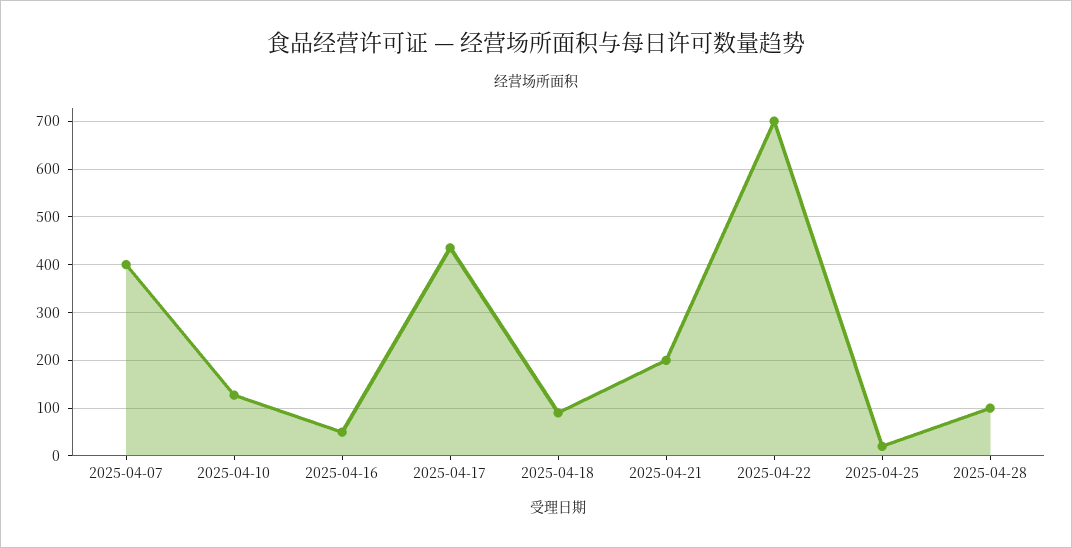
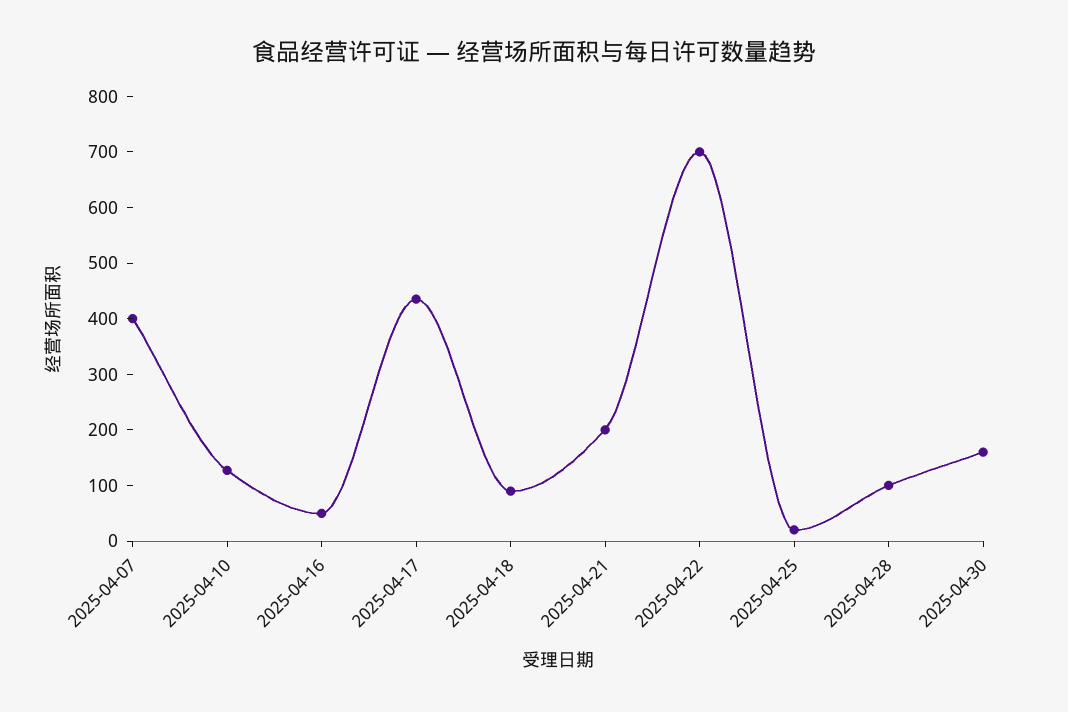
2025-04-30: none -> 160

